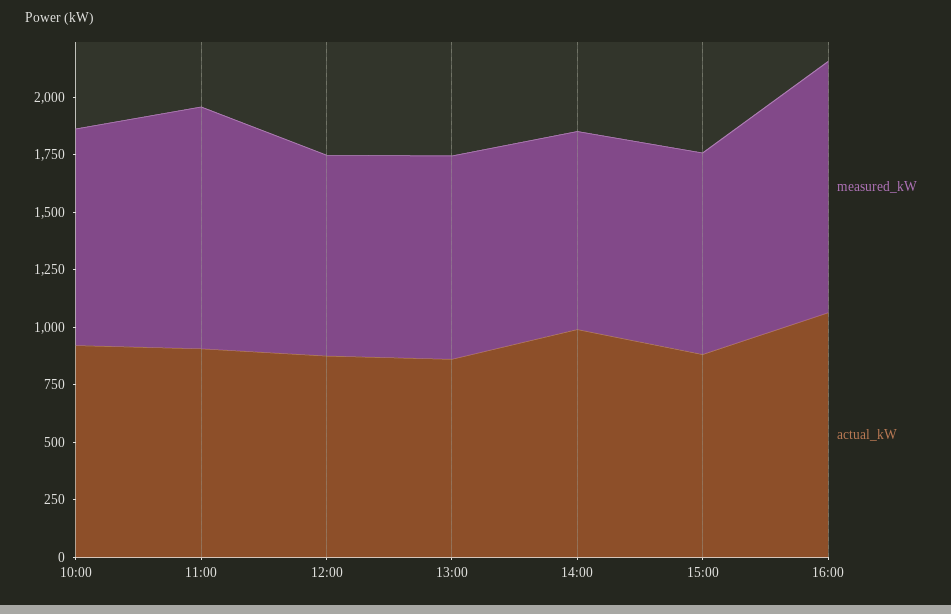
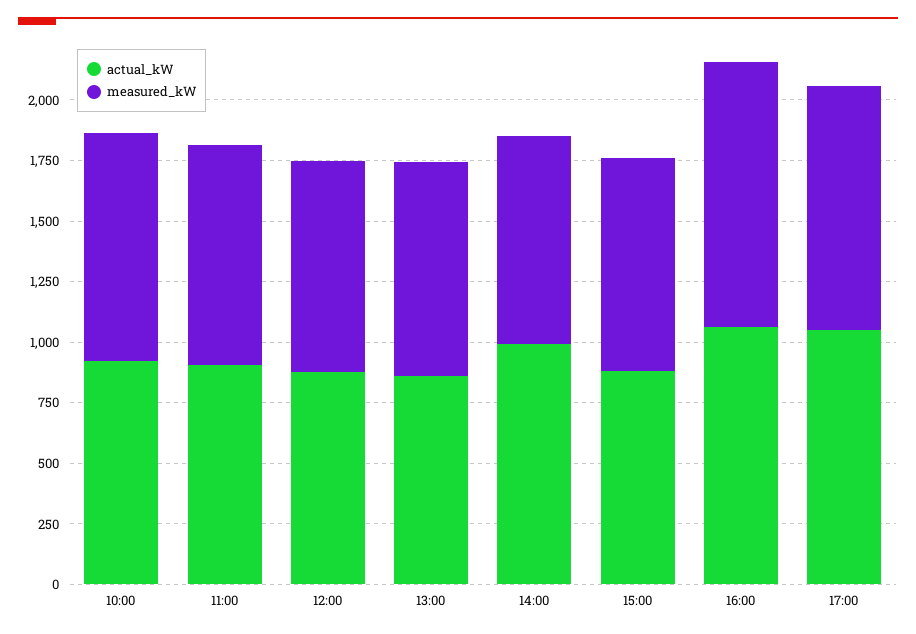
measured_kW, 11:00: 1050 -> 900
actual_kW, 17:00: none -> 1050
measured_kW, 17:00: none -> 1000

